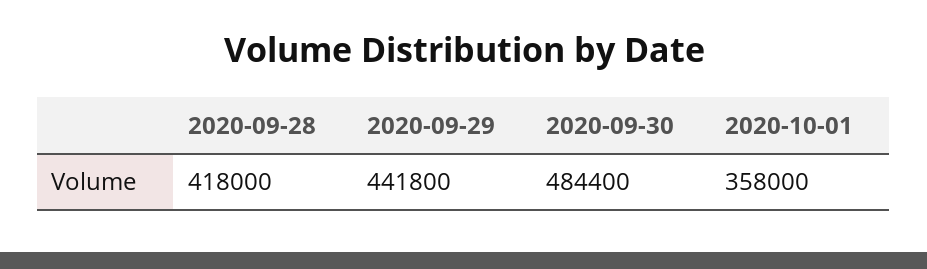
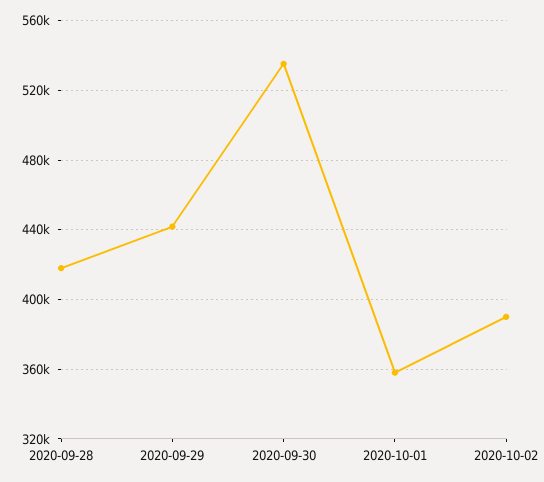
2020-09-30: 484400 -> 535000
2020-10-02: none -> 390000

